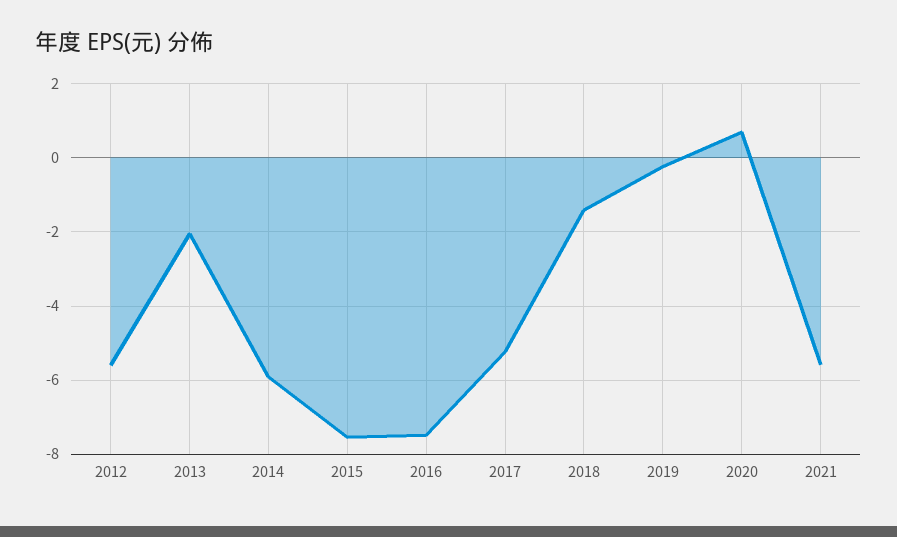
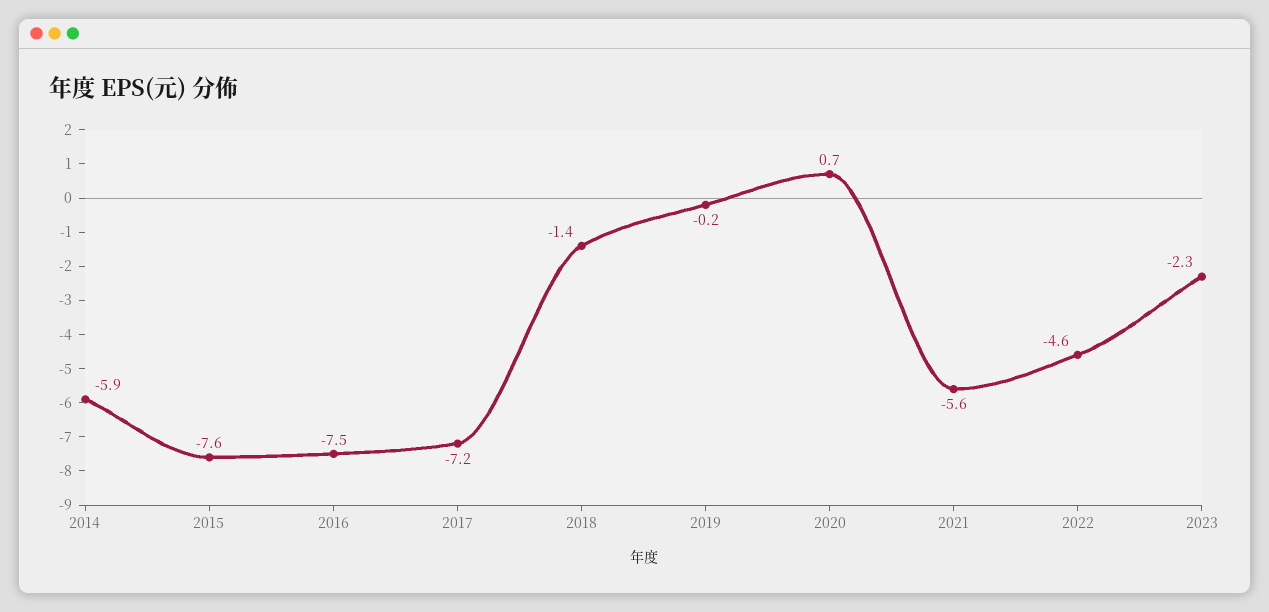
2012: -5.6 -> none
2013: -2 -> none
2017: -5.2 -> -7.2
2022: none -> -4.6
2023: none -> -2.3

